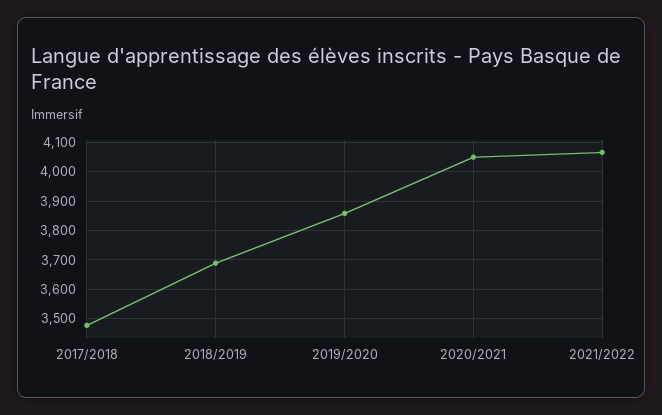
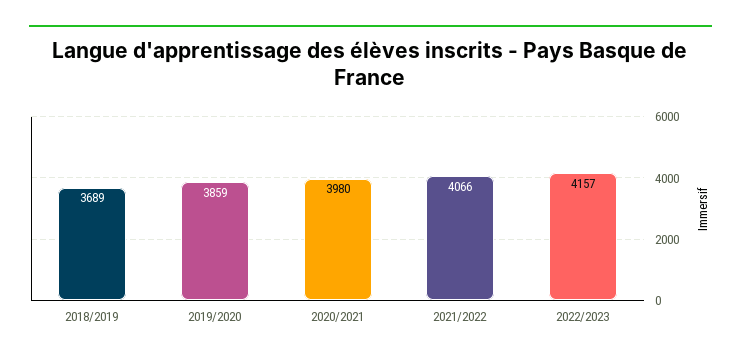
2017/2018: 3475 -> none
2020/2021: 4050 -> 3980
2022/2023: none -> 4157

